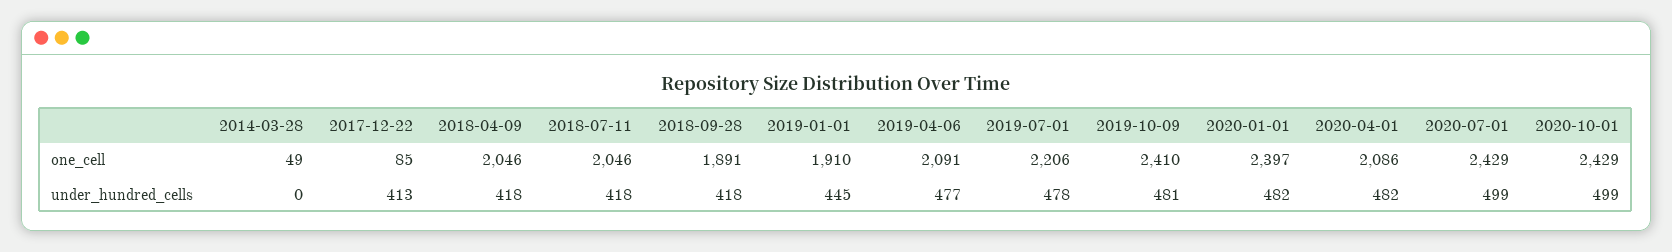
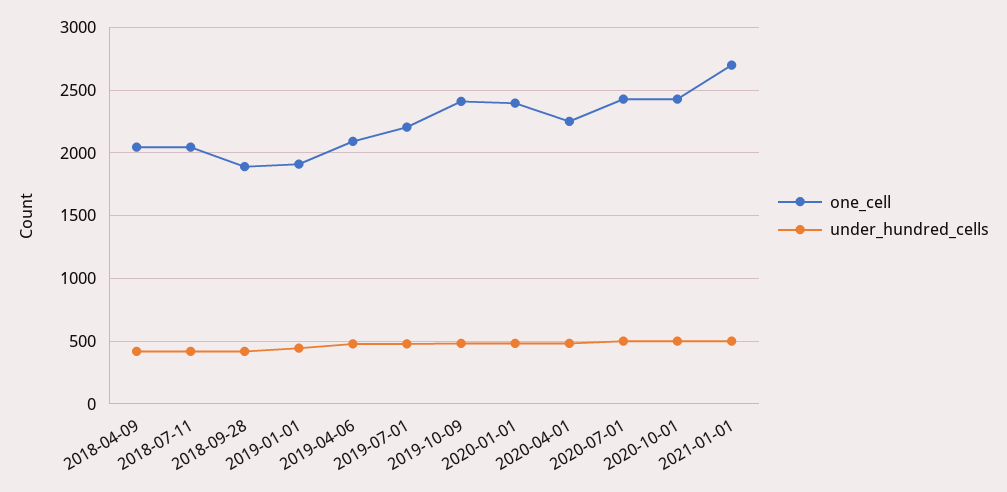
one_cell, 2014-03-28: 49 -> none
one_cell, 2017-12-22: 85 -> none
one_cell, 2020-04-01: 2086 -> 2250
under_hundred_cells, 2014-03-28: 0 -> none
under_hundred_cells, 2017-12-22: 413 -> none
one_cell, 2021-01-01: none -> 2700
under_hundred_cells, 2021-01-01: none -> 500

